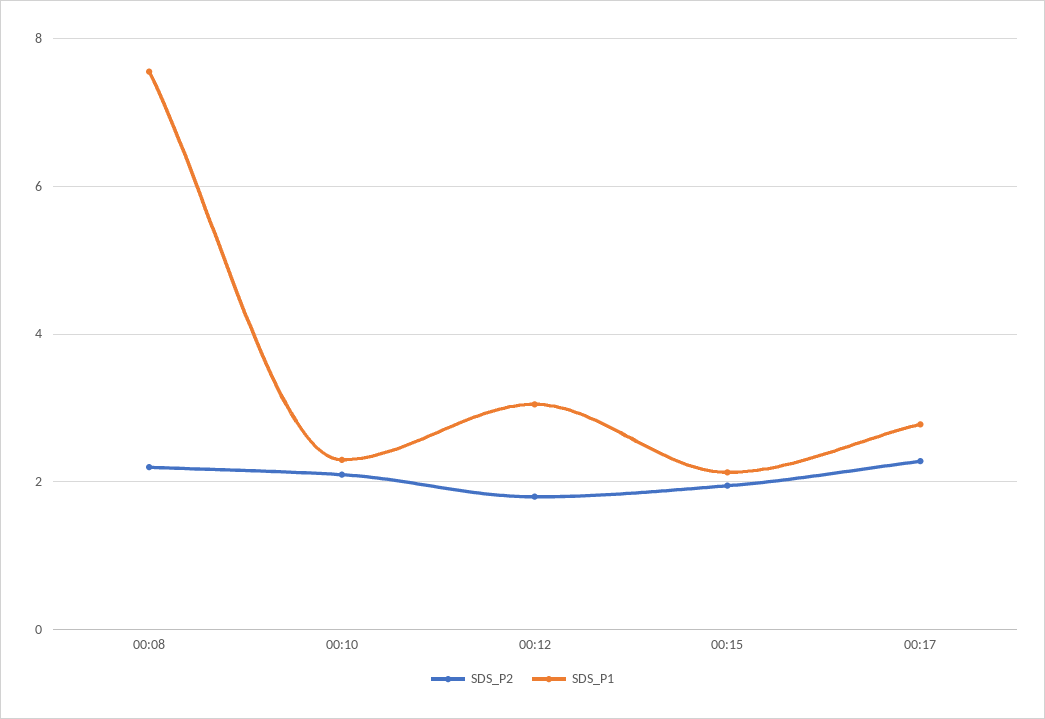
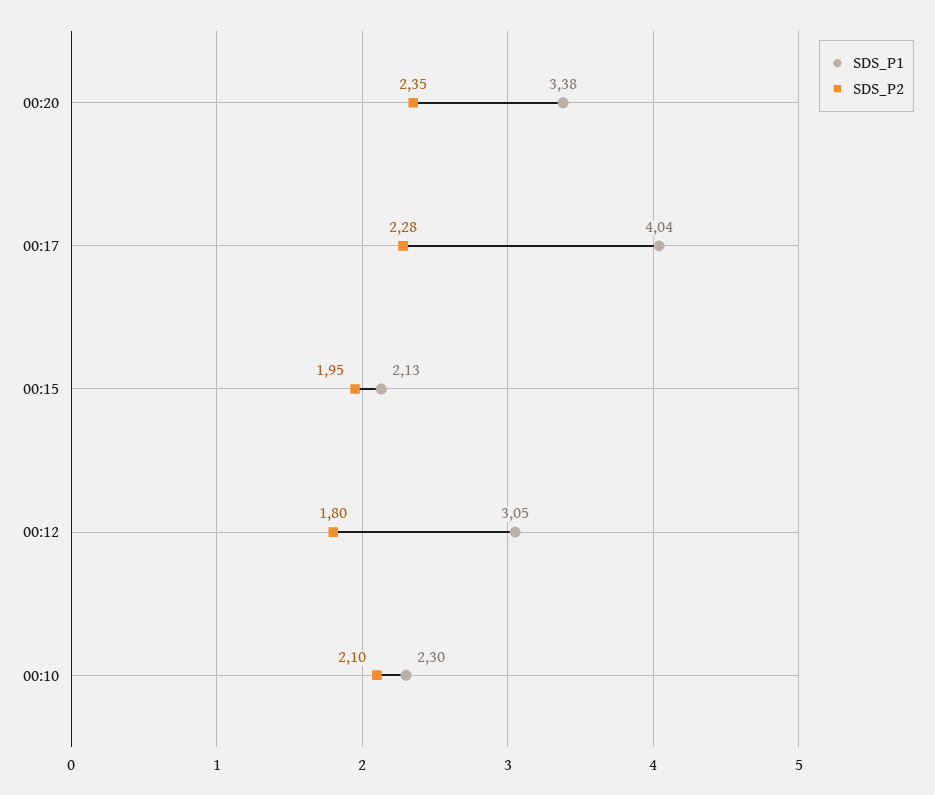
SDS_P2, 00:08: 2.2 -> none
SDS_P1, 00:08: 7.6 -> none
SDS_P1, 00:17: 2.8 -> 4.04
SDS_P1, 00:20: none -> 3.38
SDS_P2, 00:20: none -> 2.35

